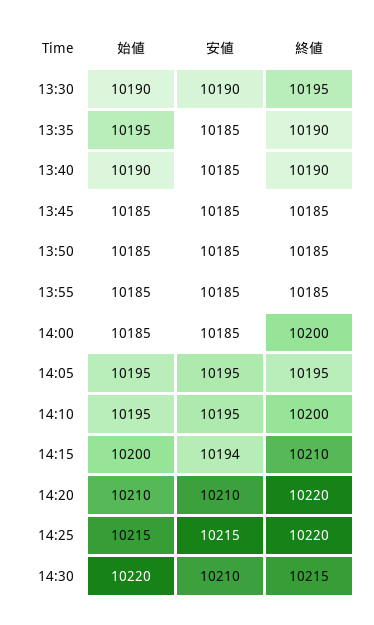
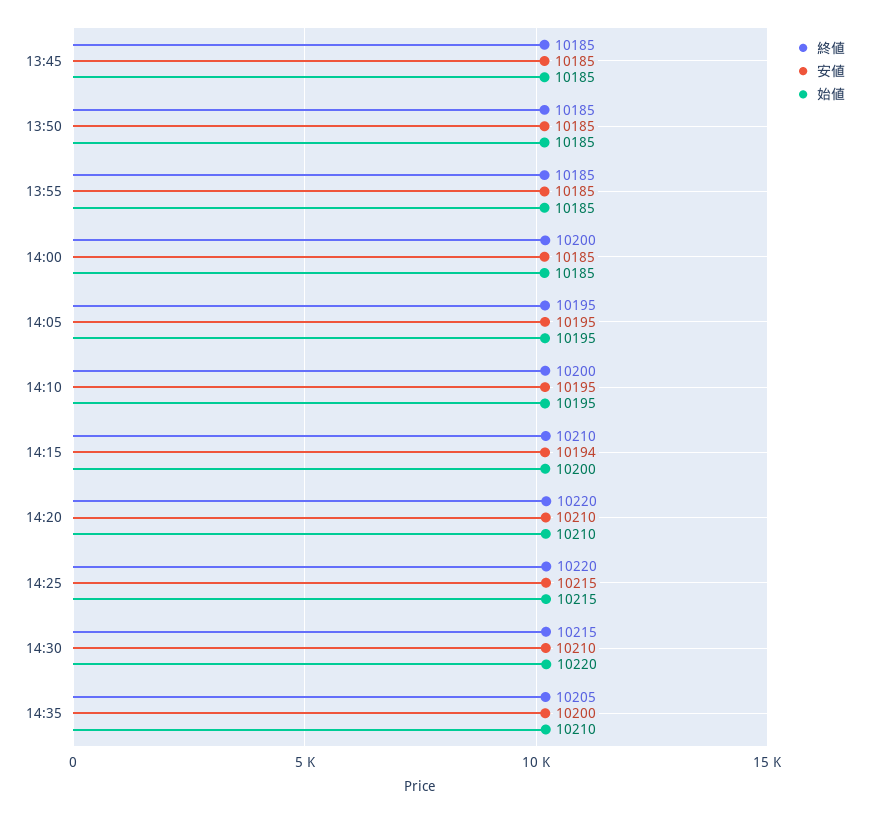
始値, 13:30: 10190 -> none
安値, 13:30: 10190 -> none
終値, 13:30: 10195 -> none
始値, 13:35: 10195 -> none
安値, 13:35: 10185 -> none
終値, 13:35: 10190 -> none
始値, 13:40: 10190 -> none
安値, 13:40: 10185 -> none
終値, 13:40: 10190 -> none
終値, 14:35: none -> 10205
安値, 14:35: none -> 10200
始値, 14:35: none -> 10210

